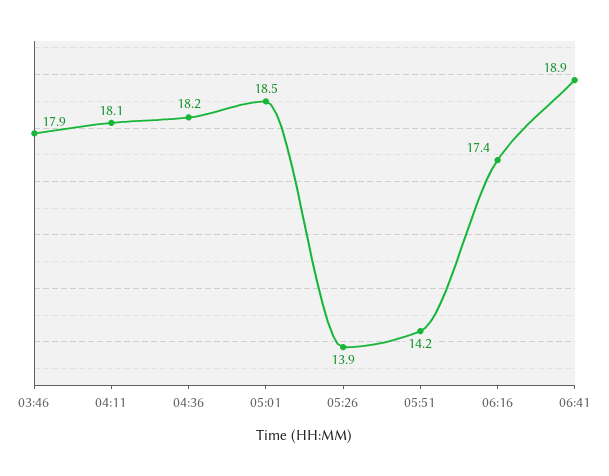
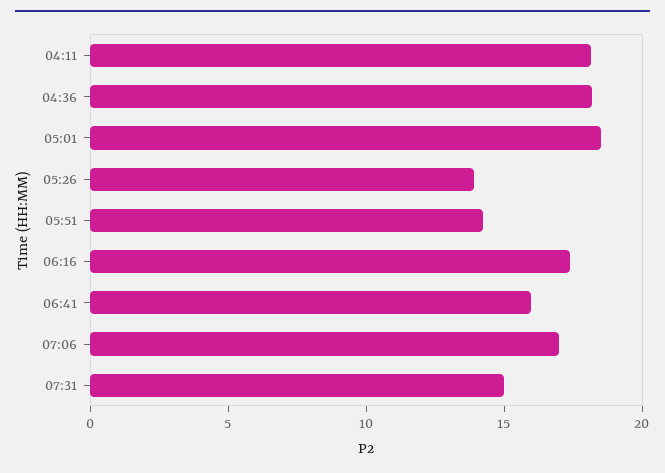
03:46: 17.9 -> none
06:41: 18.9 -> 16
07:06: none -> 17
07:31: none -> 15

